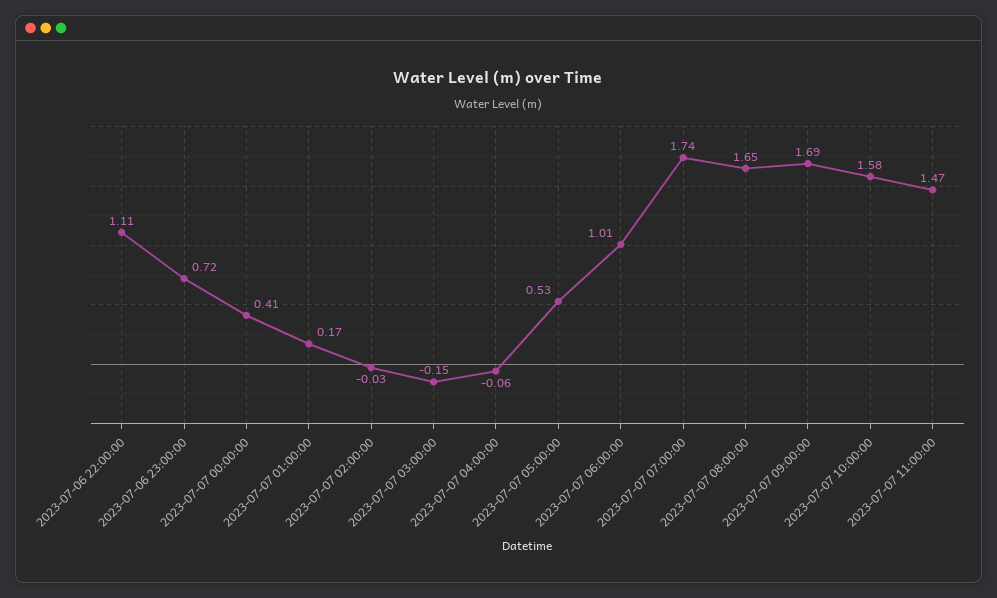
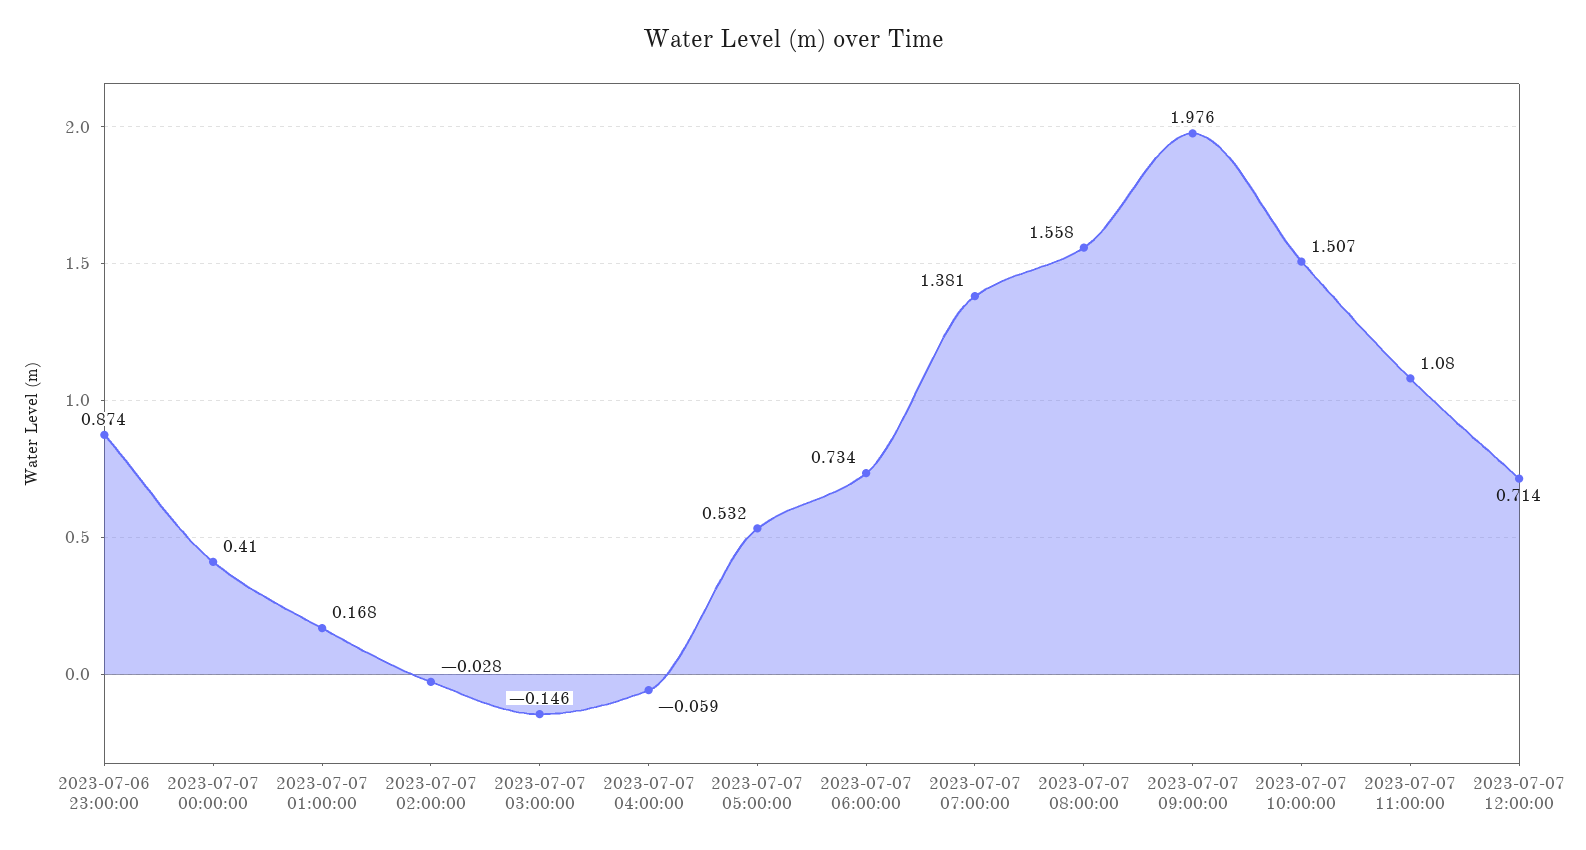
2023-07-06 22:00:00: 1.11 -> none
2023-07-06 23:00:00: 0.72 -> 0.874
2023-07-07 06:00:00: 1.01 -> 0.734
2023-07-07 07:00:00: 1.74 -> 1.381
2023-07-07 08:00:00: 1.65 -> 1.558
2023-07-07 09:00:00: 1.69 -> 1.976
2023-07-07 10:00:00: 1.58 -> 1.507
2023-07-07 11:00:00: 1.47 -> 1.08
2023-07-07 12:00:00: none -> 0.714

